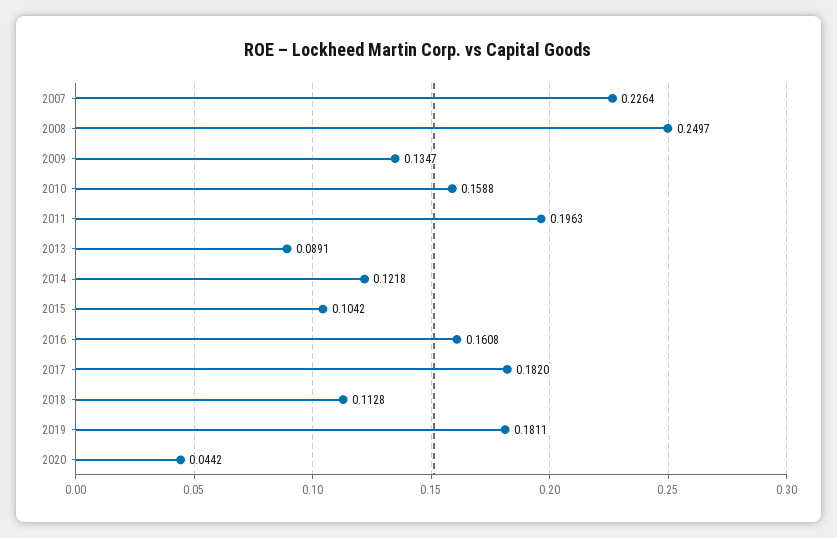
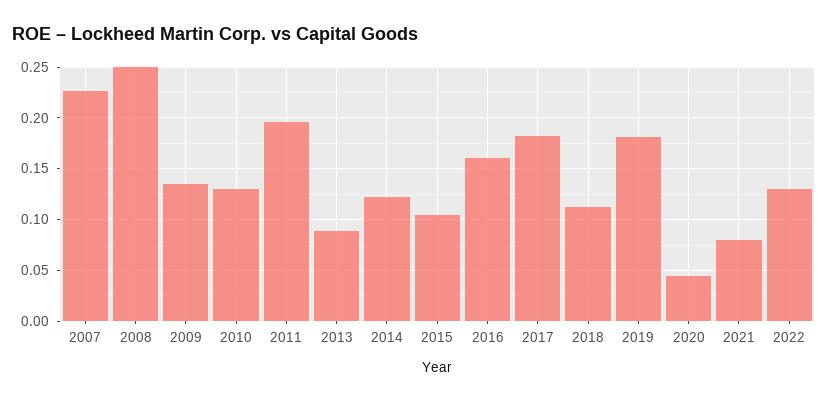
2010: 0.1588 -> 0.13
2021: none -> 0.08
2022: none -> 0.13

